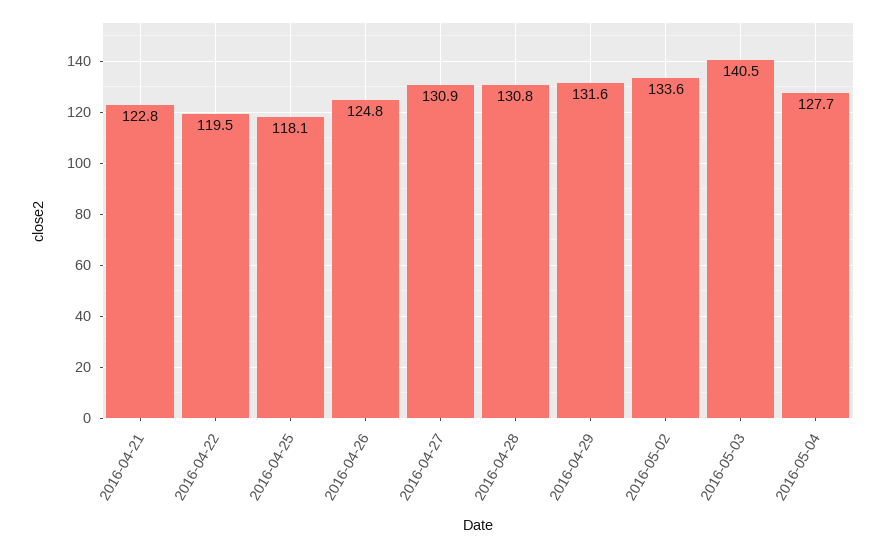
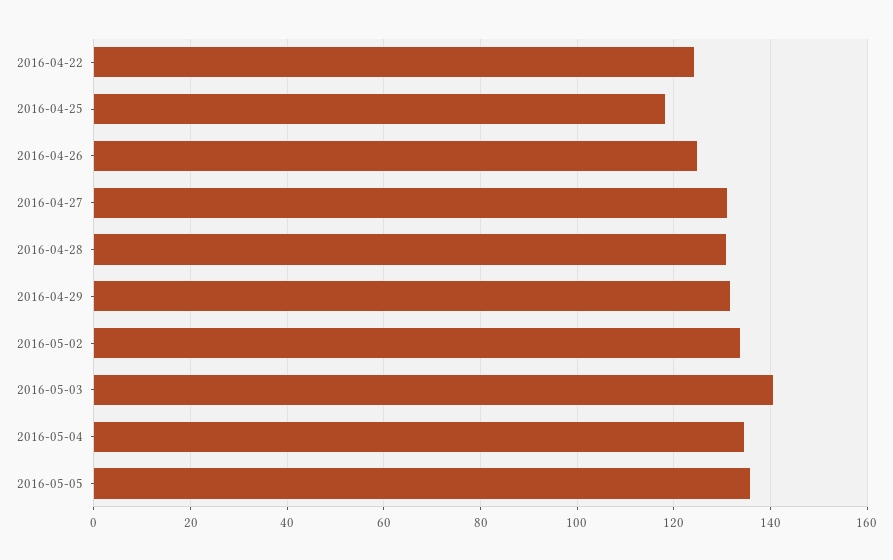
2016-04-21: 122.8 -> none
2016-04-22: 119.5 -> 124
2016-05-04: 127.7 -> 134
2016-05-05: none -> 136

